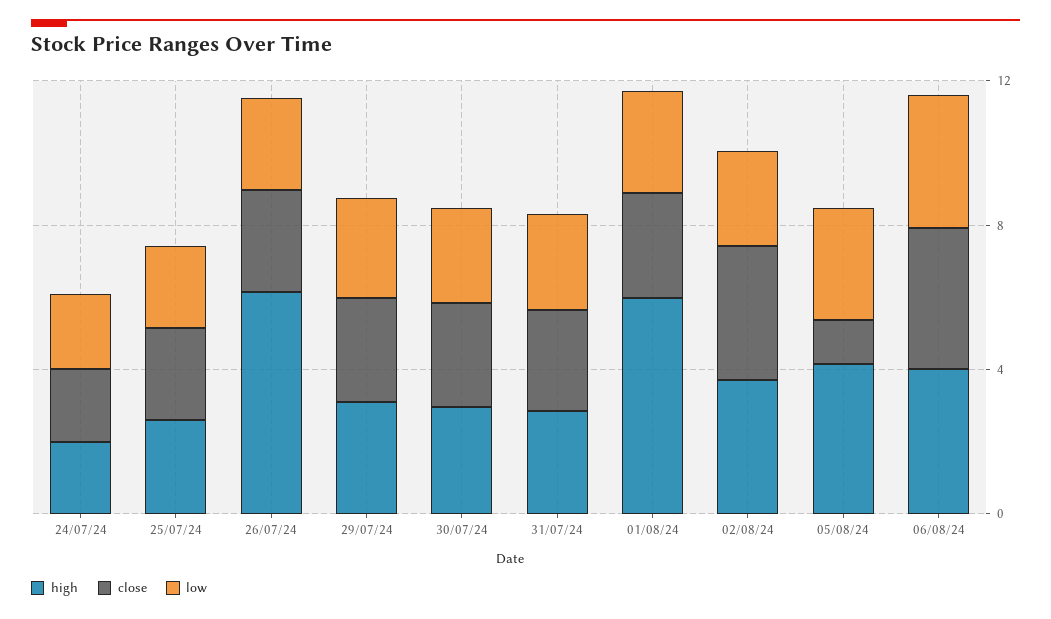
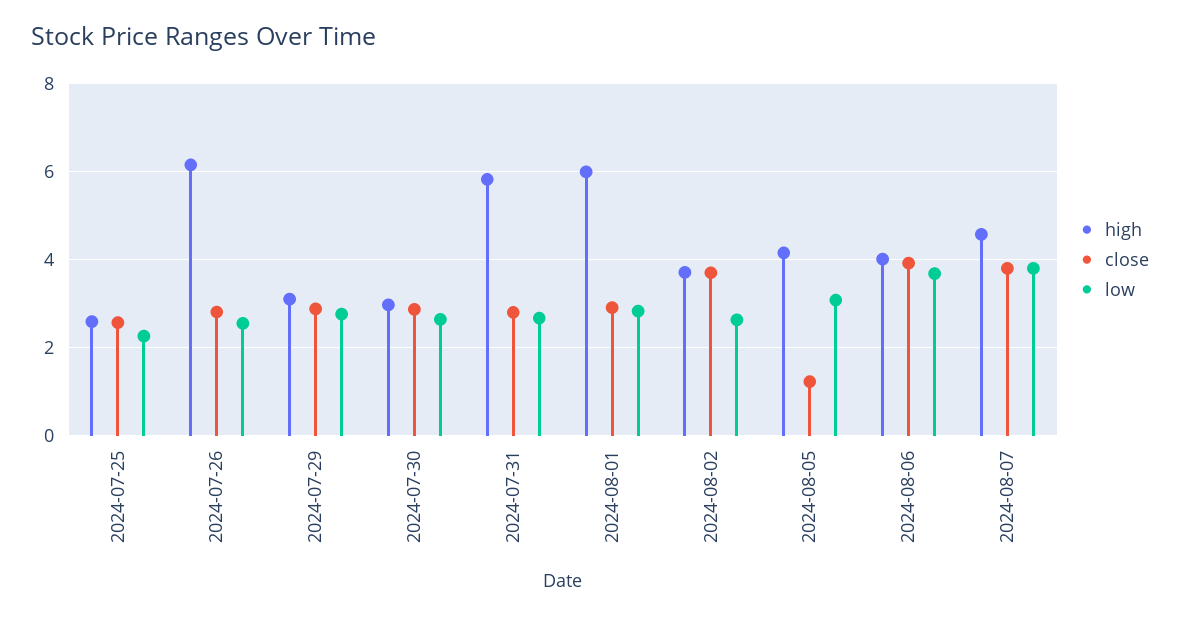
high, 24/07/24: 2 -> none
close, 24/07/24: 2 -> none
low, 24/07/24: 2 -> none
high, 31/07/24: 3 -> 5.8
high, 2024-08-07: none -> 4.6
close, 2024-08-07: none -> 3.8
low, 2024-08-07: none -> 3.8

